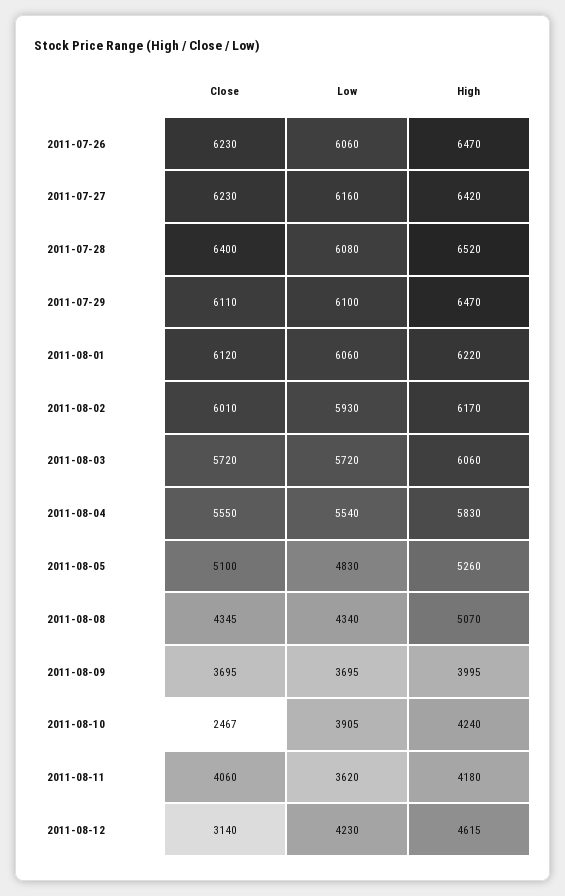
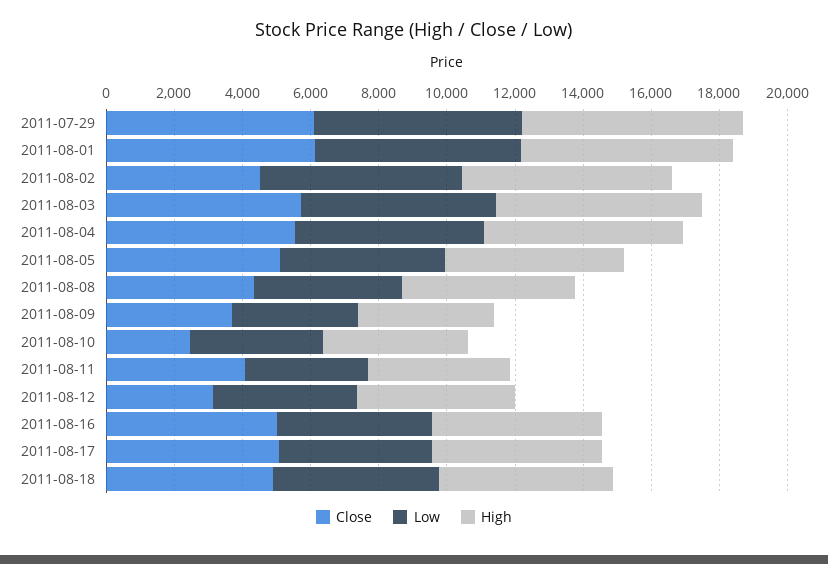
Close, 2011-07-26: 6230 -> none
Low, 2011-07-26: 6060 -> none
High, 2011-07-26: 6470 -> none
Close, 2011-07-27: 6230 -> none
Low, 2011-07-27: 6160 -> none
High, 2011-07-27: 6420 -> none
Close, 2011-07-28: 6400 -> none
Low, 2011-07-28: 6080 -> none
High, 2011-07-28: 6520 -> none
Close, 2011-08-02: 6010 -> 4500
Close, 2011-08-16: none -> 5000
Low, 2011-08-16: none -> 4500
High, 2011-08-16: none -> 5000
Close, 2011-08-17: none -> 5000
Low, 2011-08-17: none -> 4500
High, 2011-08-17: none -> 5000
Close, 2011-08-18: none -> 5000
Low, 2011-08-18: none -> 5000
High, 2011-08-18: none -> 5000

